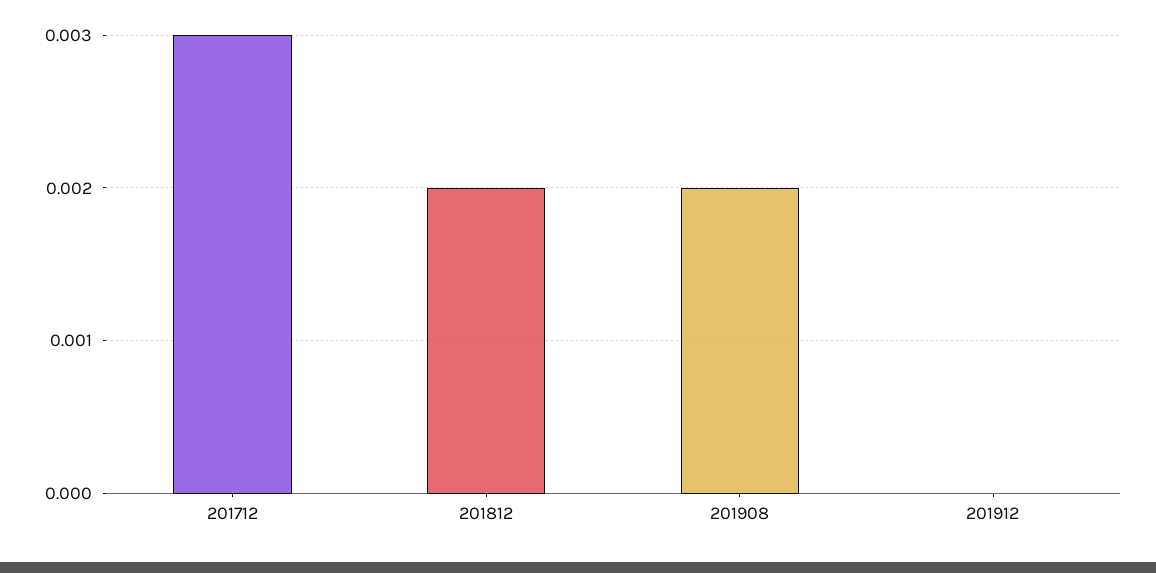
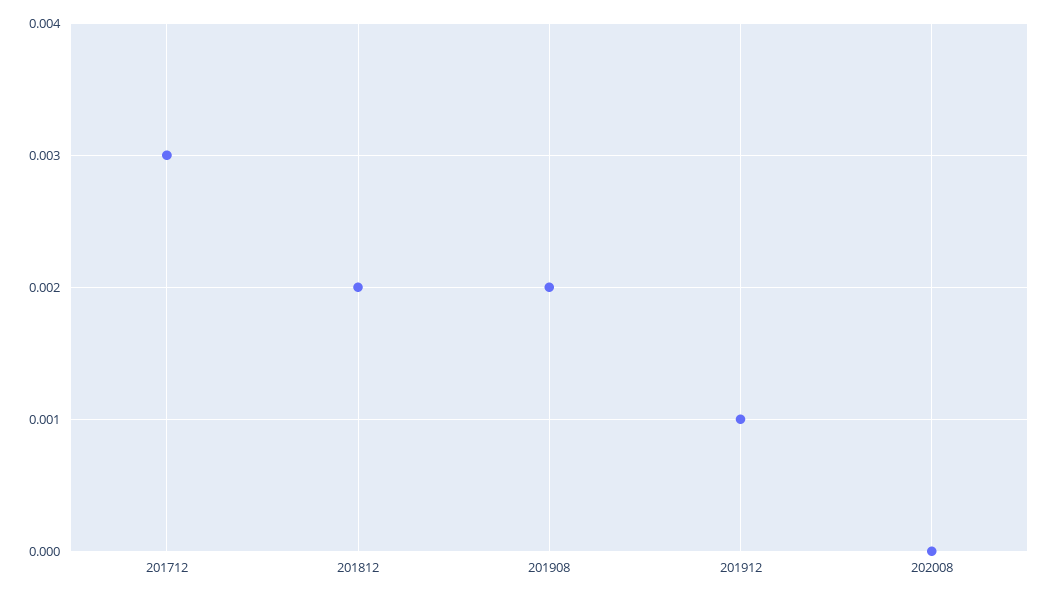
201912: 0 -> 0.001
202008: none -> 0

